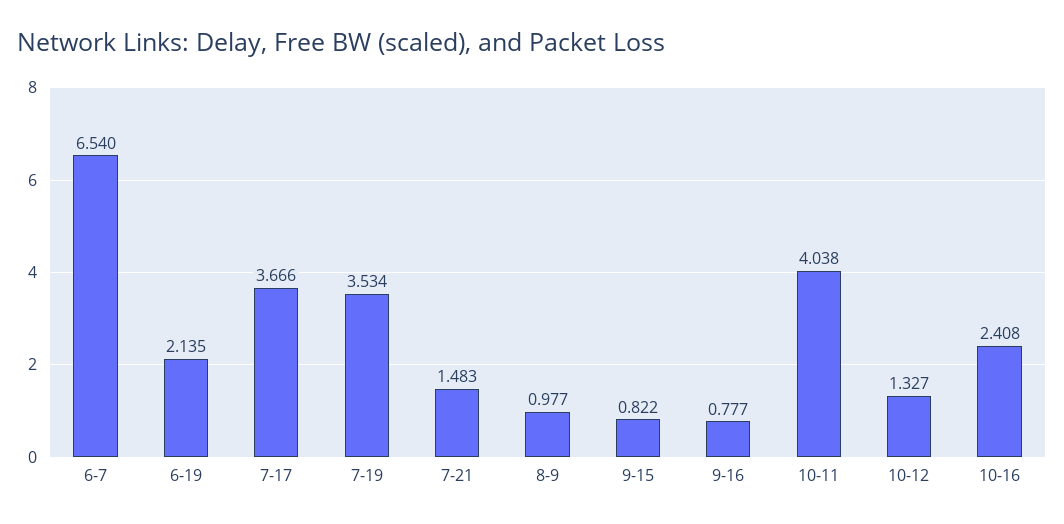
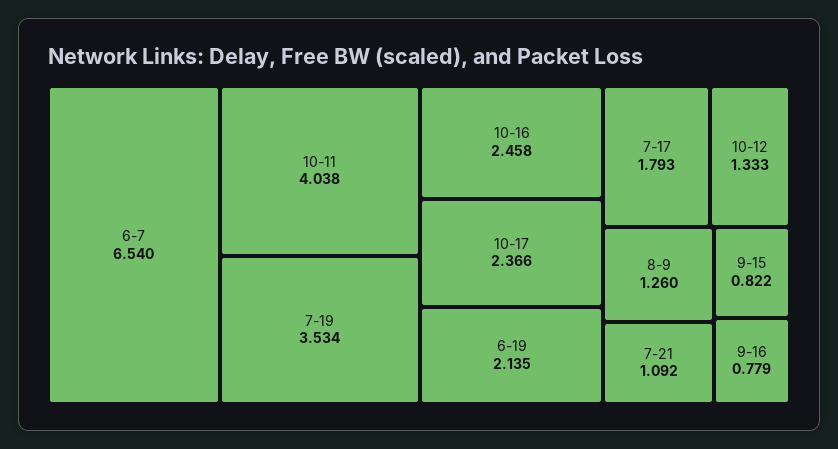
7-17: 3.666 -> 1.793
7-21: 1.483 -> 1.092
8-9: 0.977 -> 1.26
9-16: 0.777 -> 0.779
10-12: 1.327 -> 1.333
10-16: 2.408 -> 2.458
10-17: none -> 2.366

